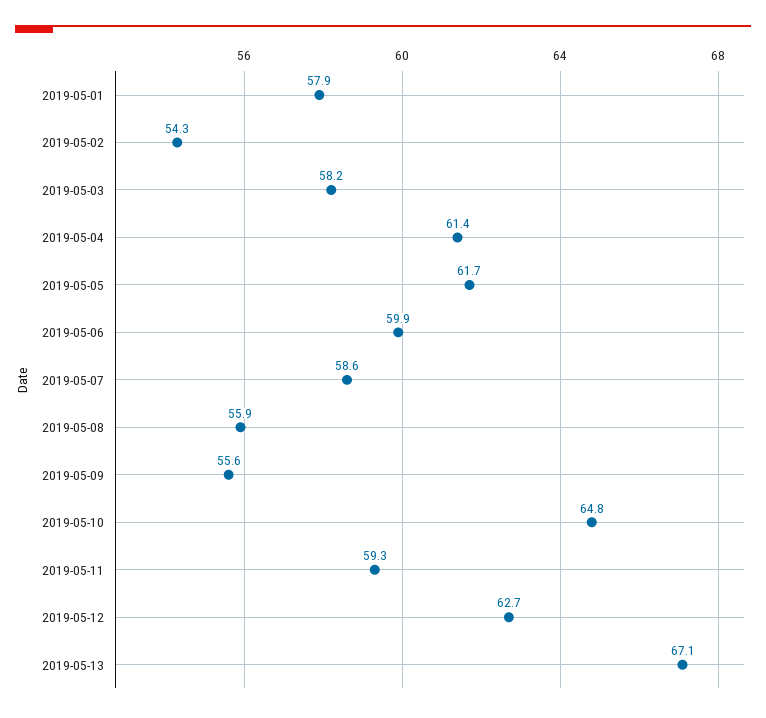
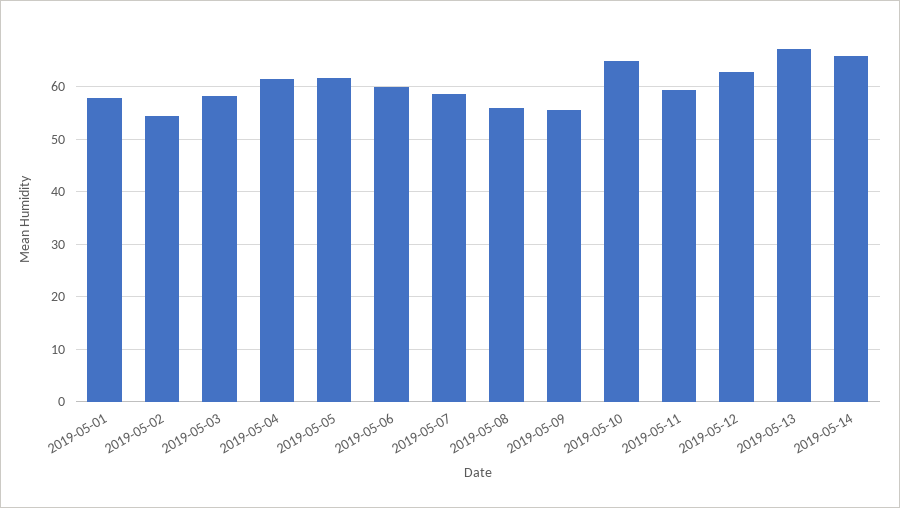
2019-05-14: none -> 66

